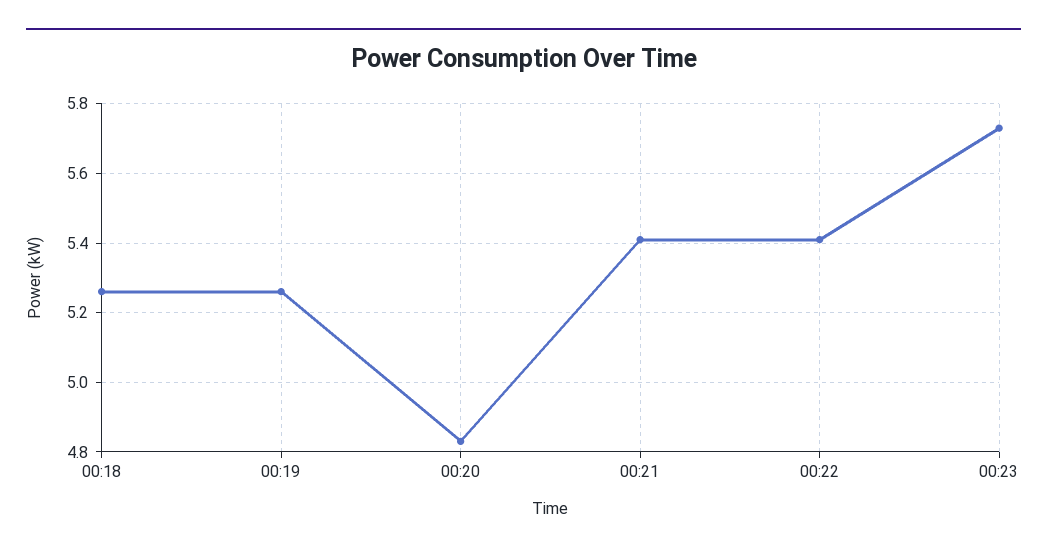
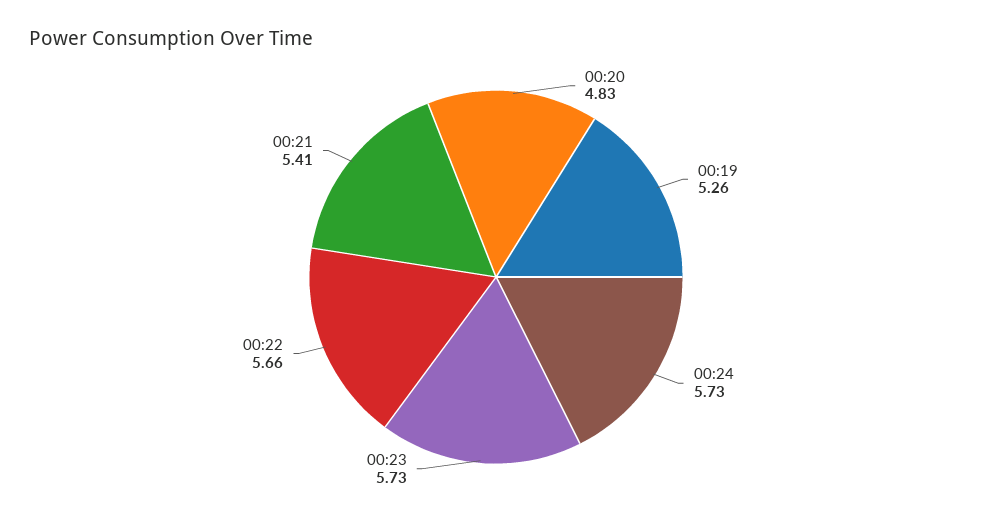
00:18: 5.25 -> none
00:22: 5.4 -> 5.66
00:24: none -> 5.73

